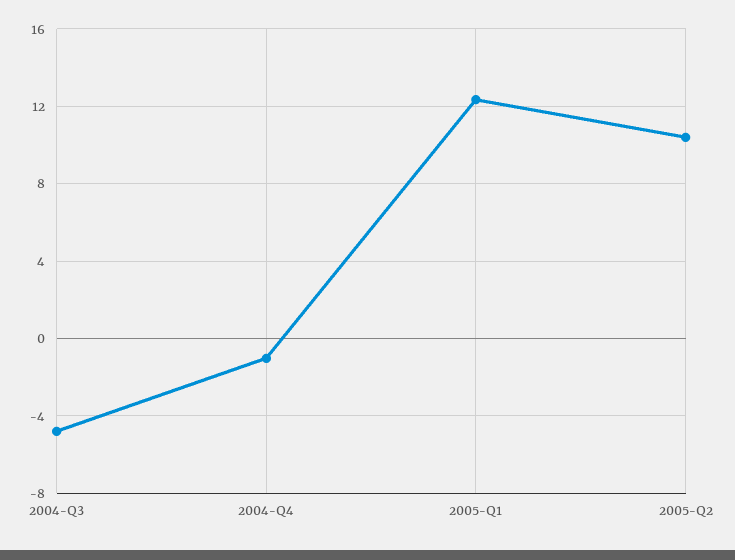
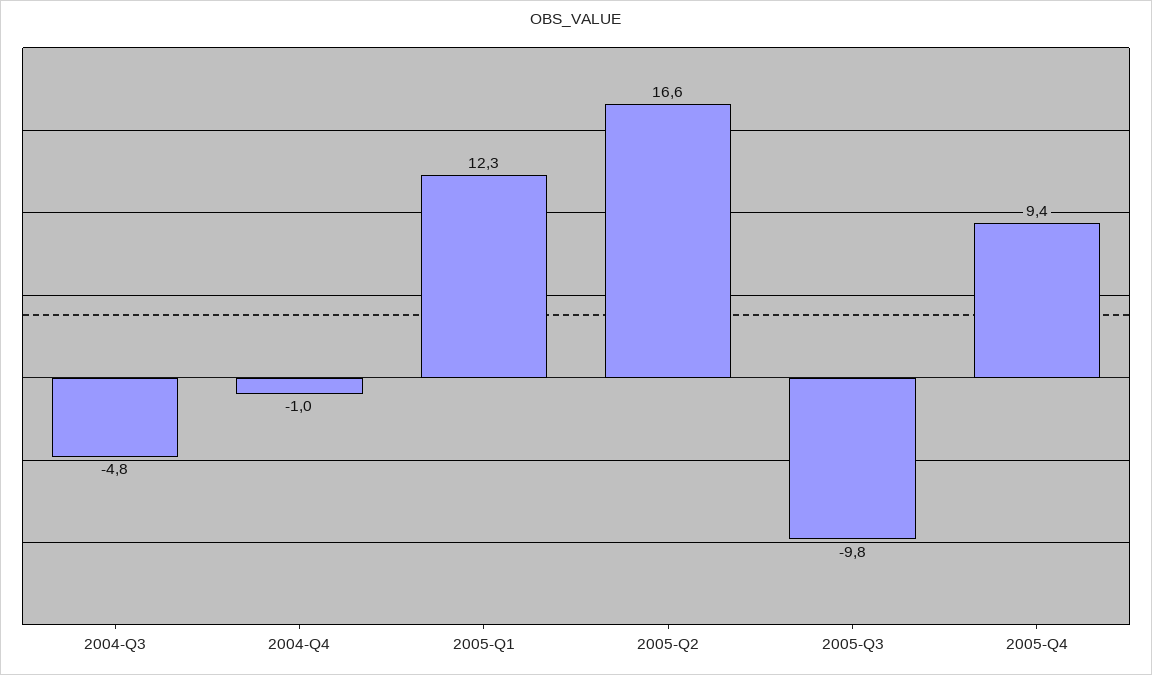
2005-Q2: 10.5 -> 16.6
2005-Q3: none -> -9.8
2005-Q4: none -> 9.4

